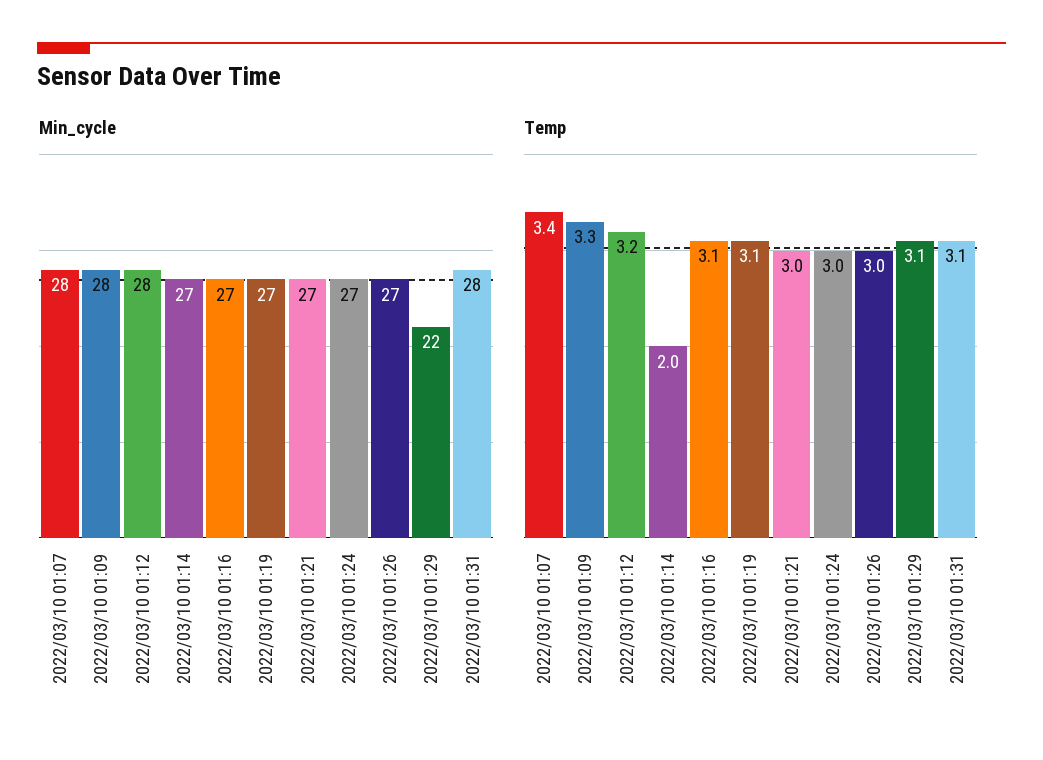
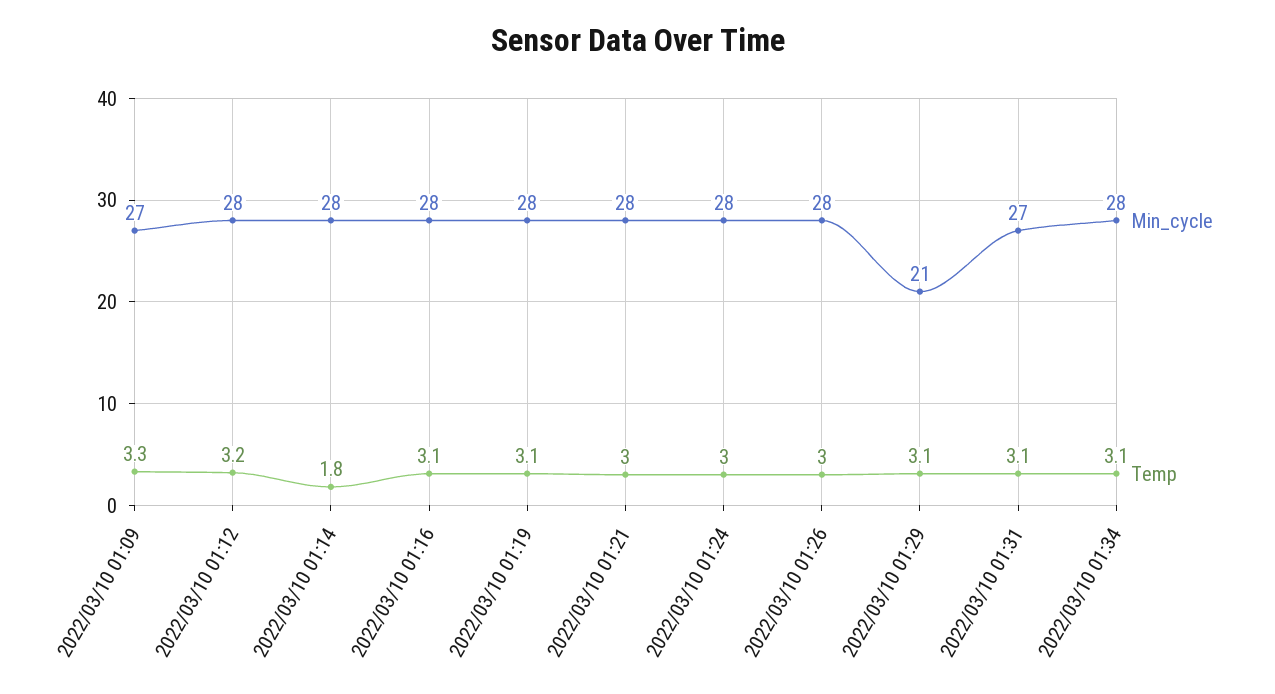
Min_cycle, 2022/03/10 01:07: 28 -> none
Min_cycle, 2022/03/10 01:09: 28 -> 27
Min_cycle, 2022/03/10 01:14: 27 -> 28
Min_cycle, 2022/03/10 01:16: 27 -> 28
Min_cycle, 2022/03/10 01:19: 27 -> 28
Min_cycle, 2022/03/10 01:21: 27 -> 28
Min_cycle, 2022/03/10 01:24: 27 -> 28
Min_cycle, 2022/03/10 01:26: 27 -> 28
Min_cycle, 2022/03/10 01:29: 22 -> 21
Min_cycle, 2022/03/10 01:31: 28 -> 27
Temp, 2022/03/10 01:07: 3.4 -> none
Temp, 2022/03/10 01:14: 2 -> 1.8
Min_cycle, 2022/03/10 01:34: none -> 28
Temp, 2022/03/10 01:34: none -> 3.1

